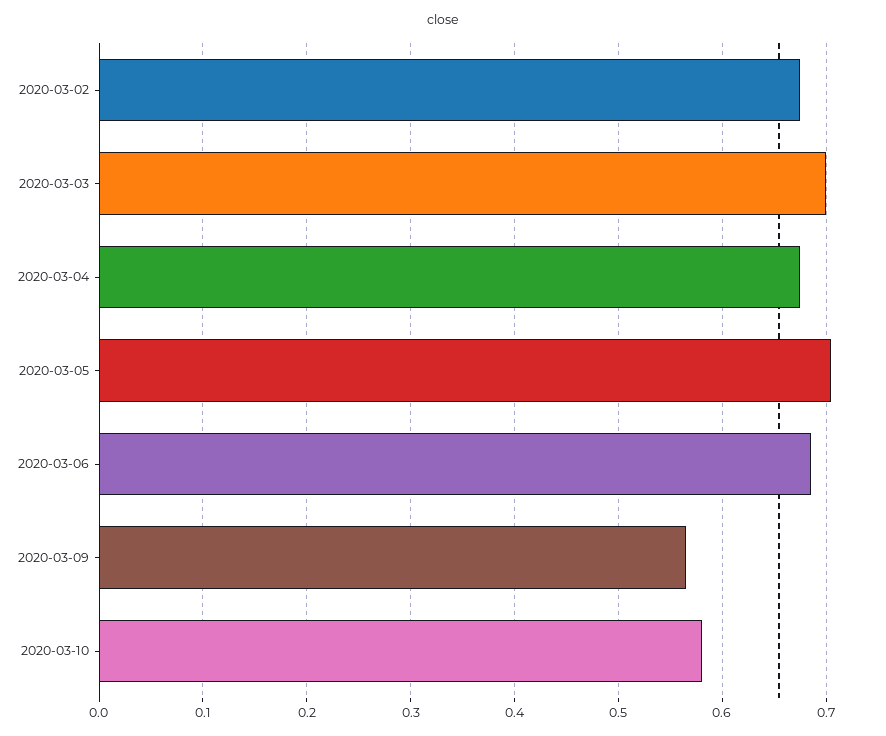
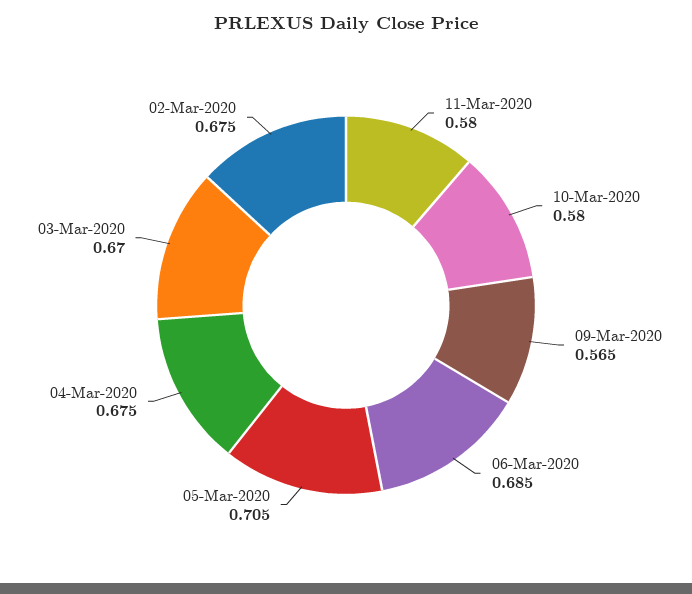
2020-03-03: 0.7 -> 0.67
11-Mar-2020: none -> 0.58

